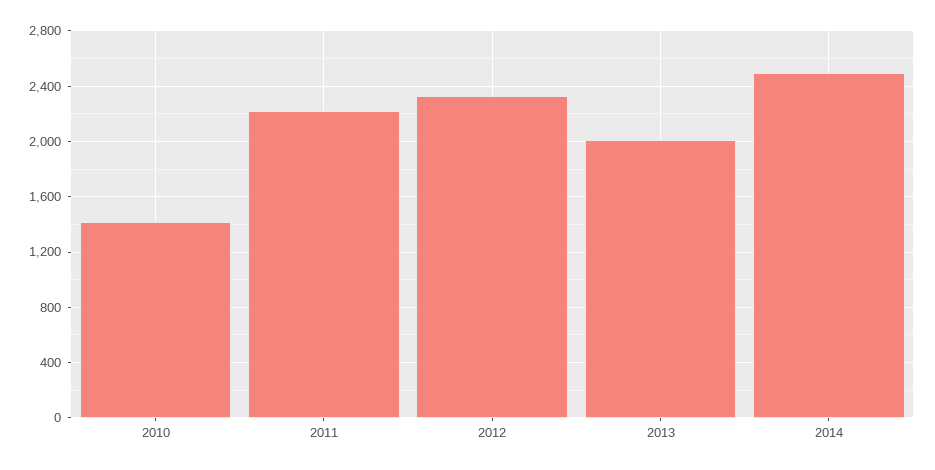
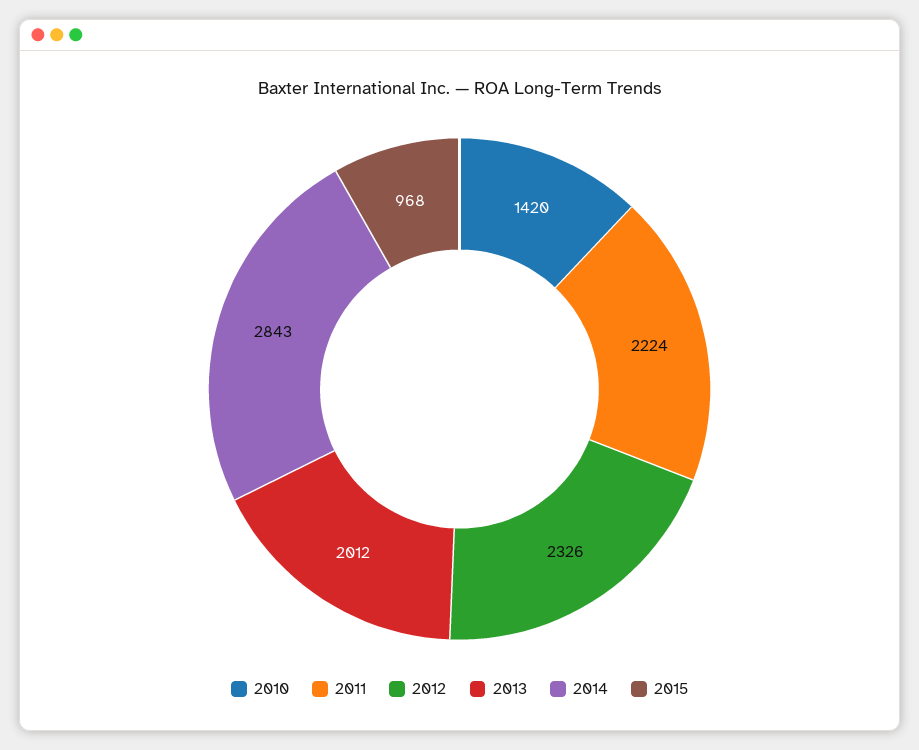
2014: 2500 -> 2843
2015: none -> 968

